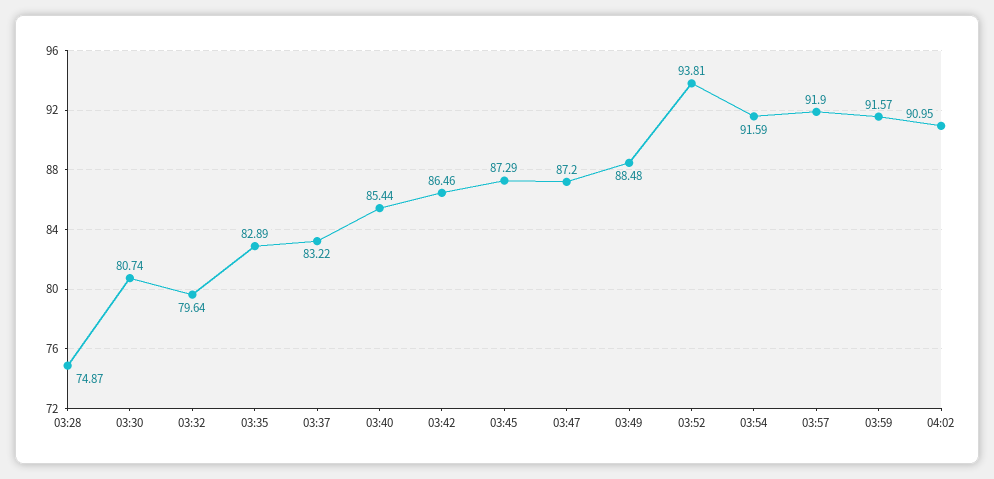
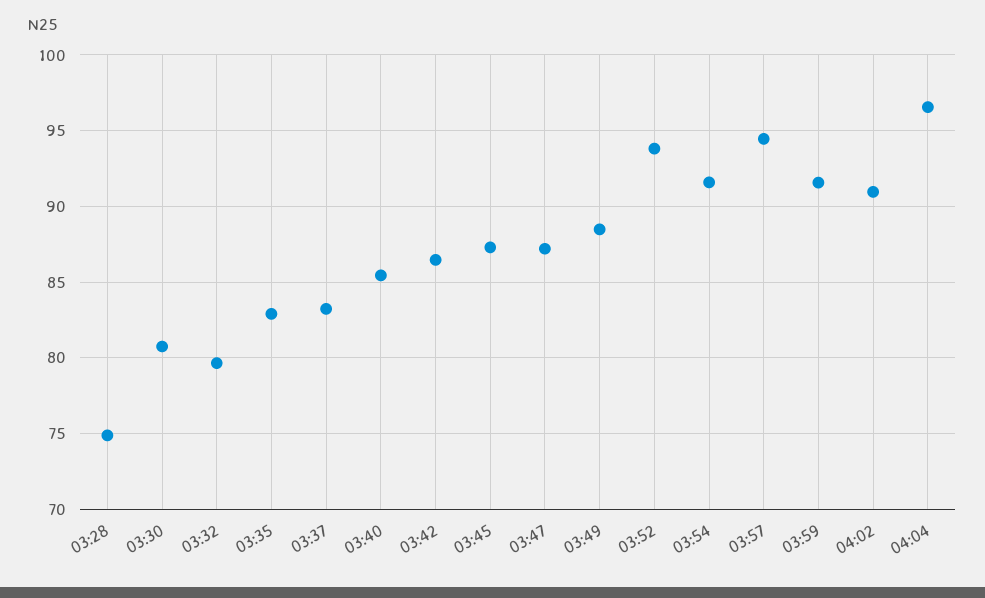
03:57: 91.9 -> 94.5
04:04: none -> 96.5

